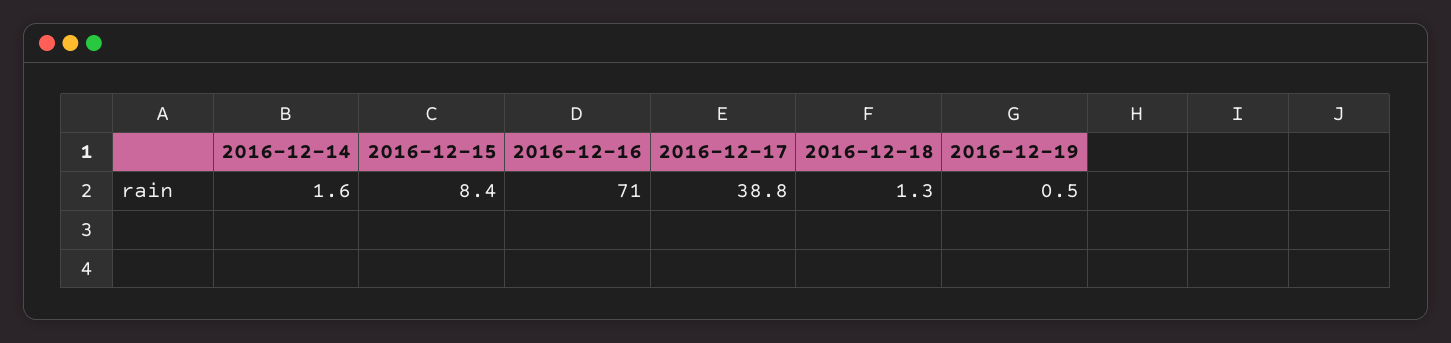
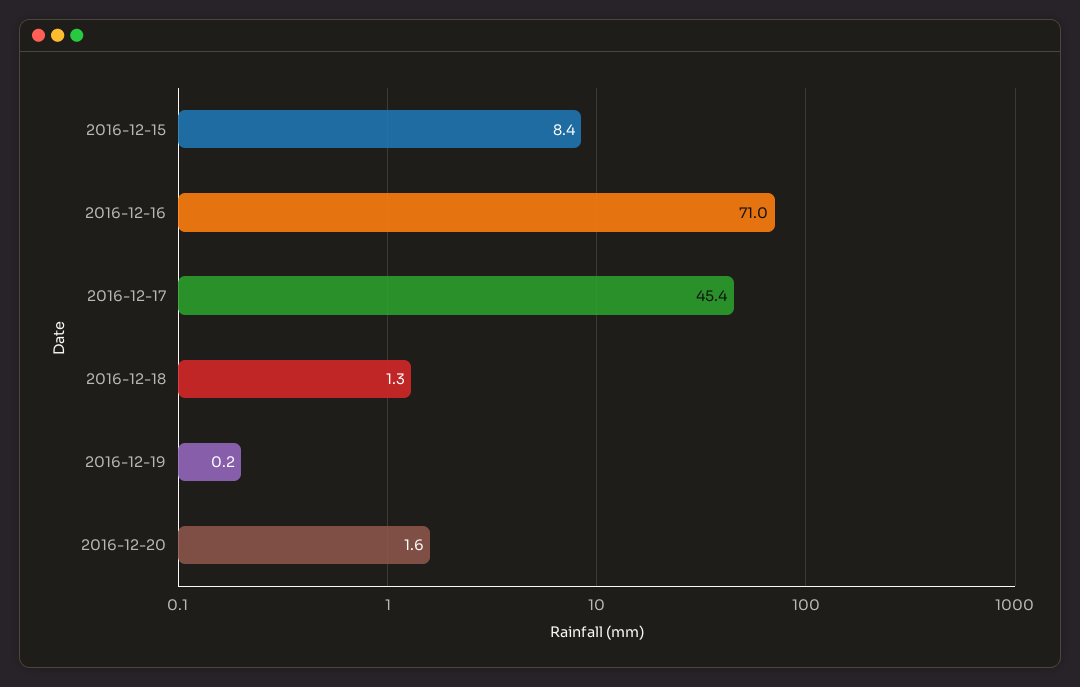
2016-12-14: 1.6 -> none
2016-12-17: 38.8 -> 45.4
2016-12-19: 0.5 -> 0.2
2016-12-20: none -> 1.6

